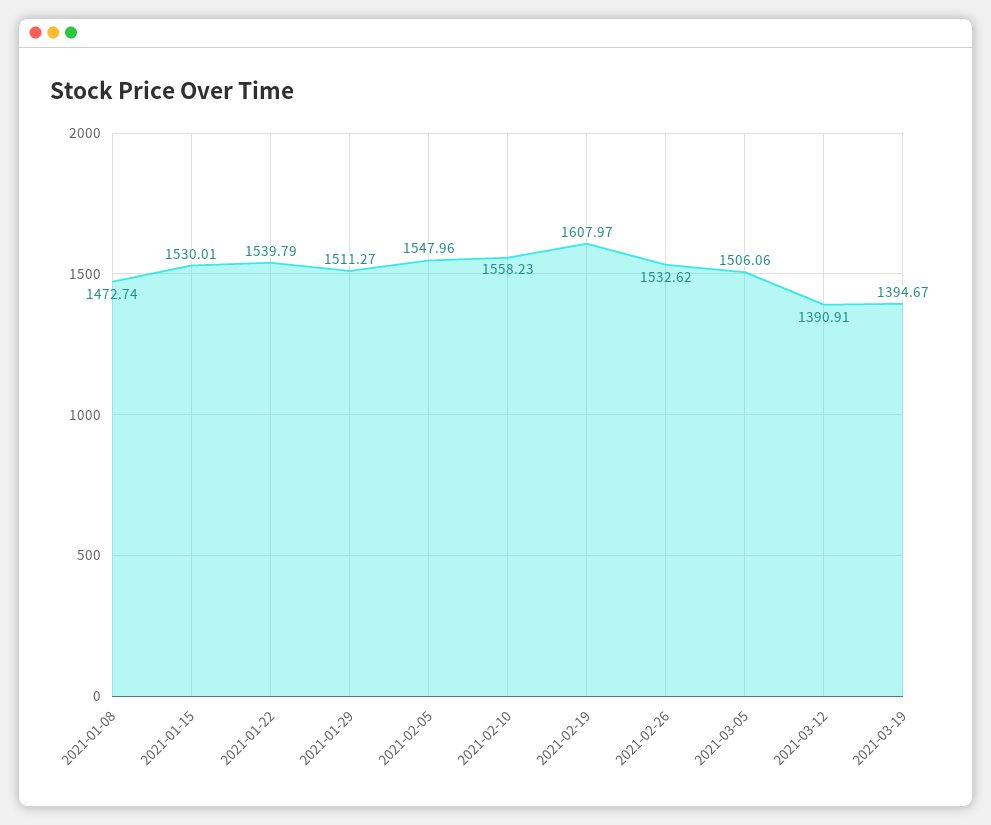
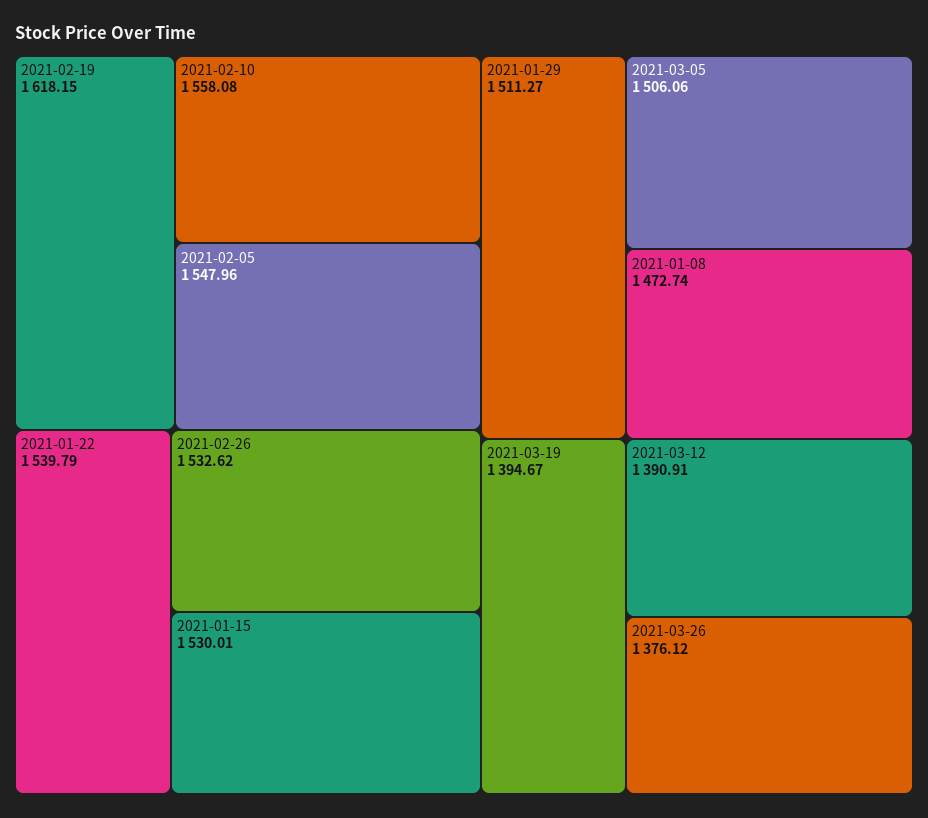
2021-02-10: 1558.23 -> 1558.08
2021-02-19: 1607.97 -> 1618.15
2021-03-26: none -> 1376.12

